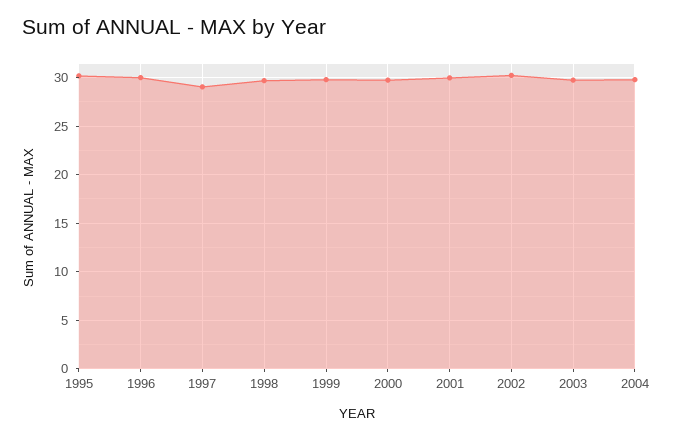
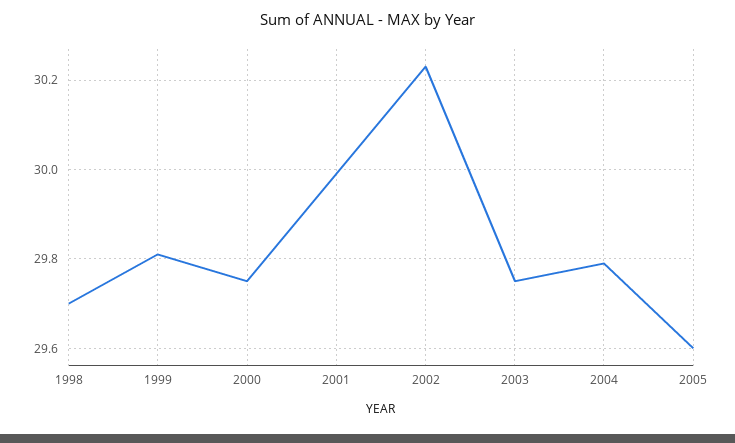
1995: 30 -> none
1996: 30 -> none
1997: 29 -> none
2005: none -> 29.6

